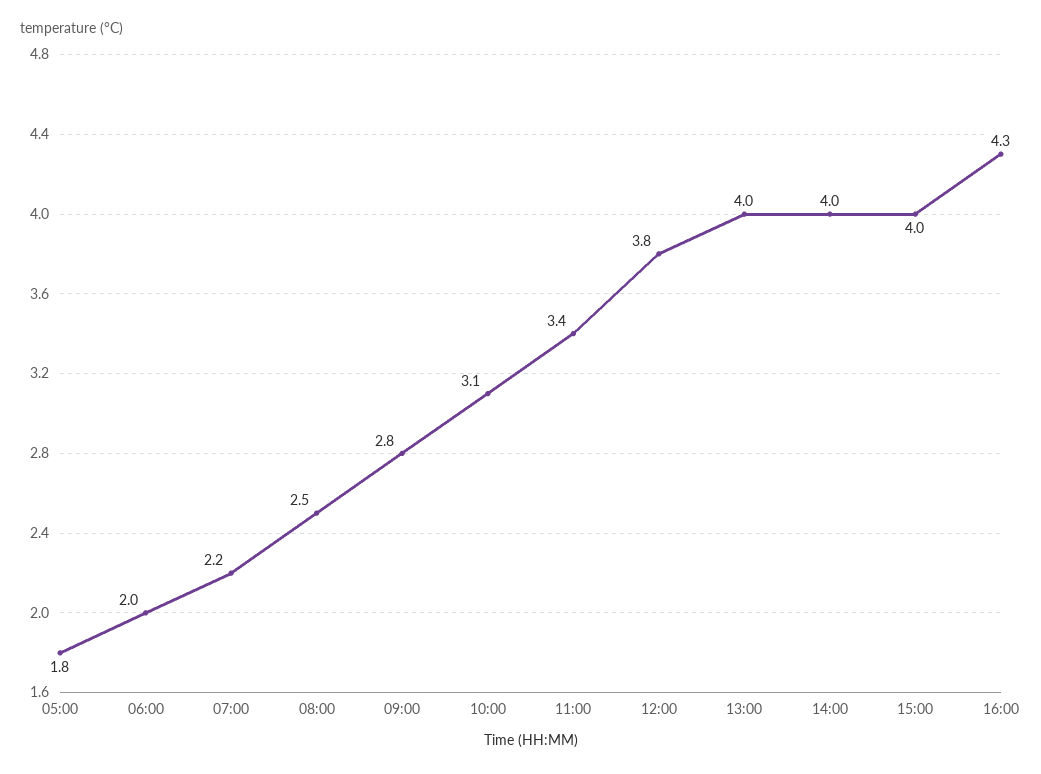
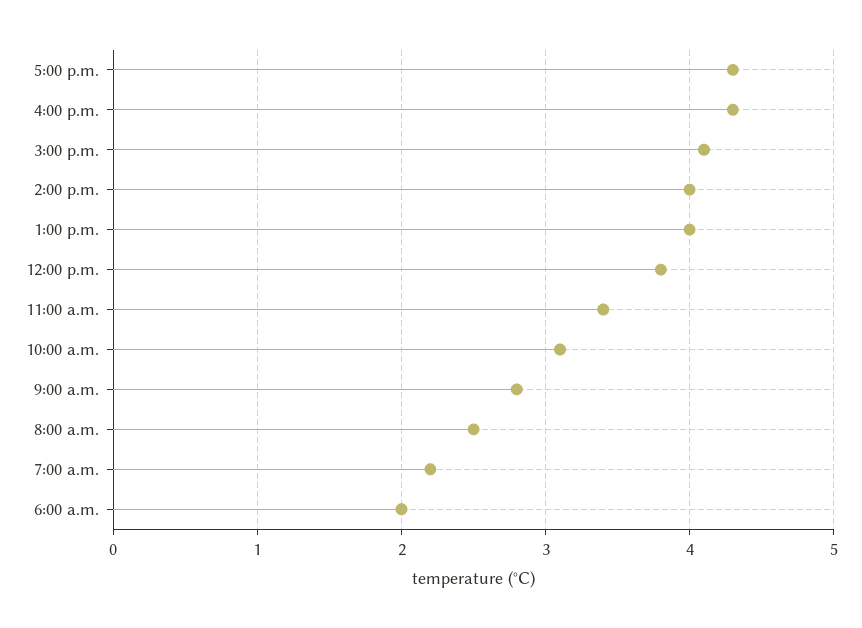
05:00: 1.8 -> none
15:00: 4 -> 4.1
5:00 p.m.: none -> 4.3

